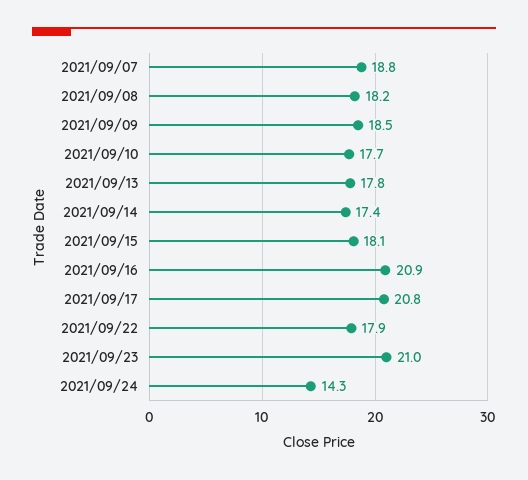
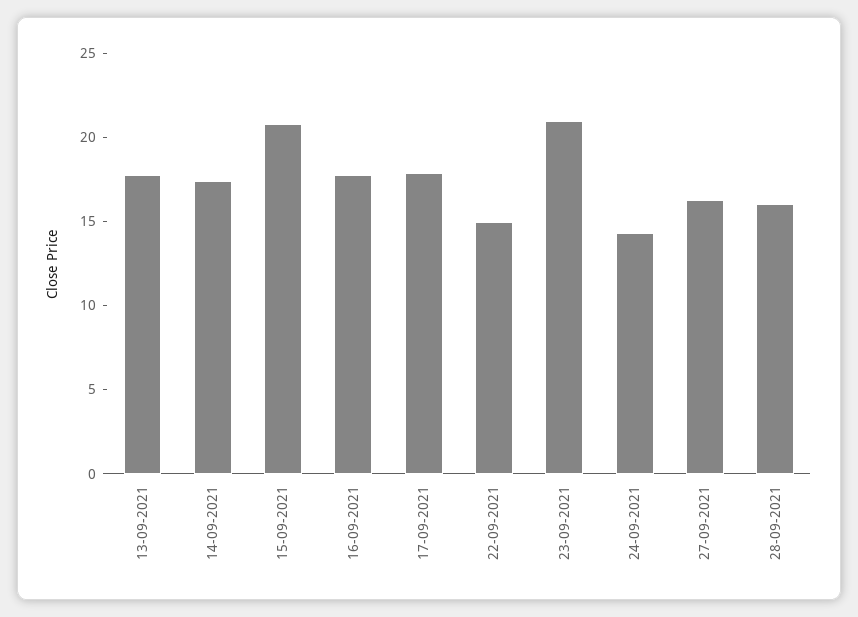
2021/09/07: 18.8 -> none
2021/09/08: 18.2 -> none
2021/09/09: 18.5 -> none
2021/09/10: 17.7 -> none
2021/09/15: 18.1 -> 21
2021/09/16: 20.9 -> 18
2021/09/17: 20.8 -> 18
2021/09/22: 17.9 -> 15
27-09-2021: none -> 16
28-09-2021: none -> 16

